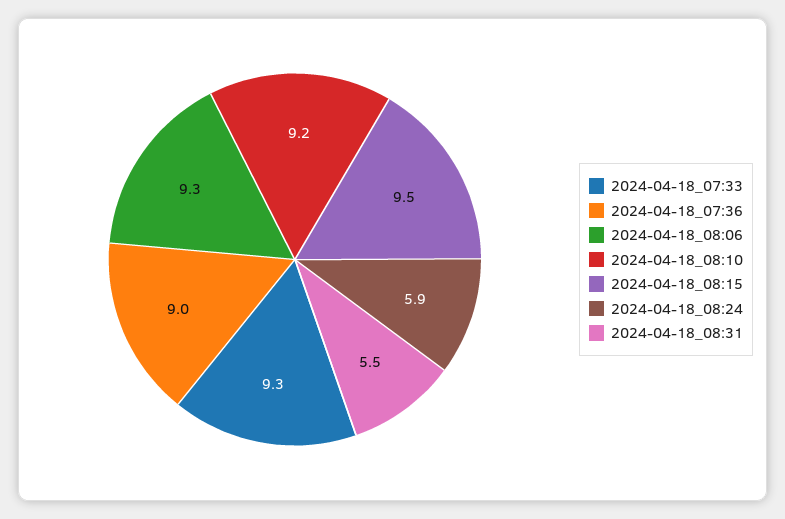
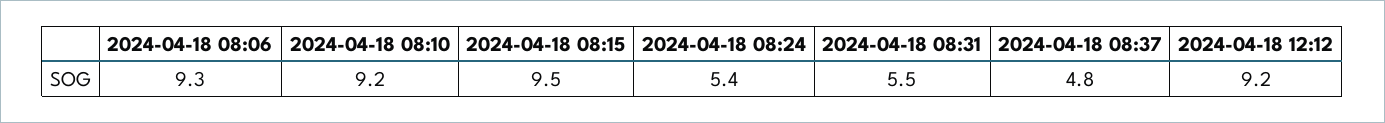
2024-04-18_07:33: 9.3 -> none
2024-04-18_07:36: 9 -> none
2024-04-18_08:24: 5.9 -> 5.4
2024-04-18 08:37: none -> 4.8
2024-04-18 12:12: none -> 9.2

